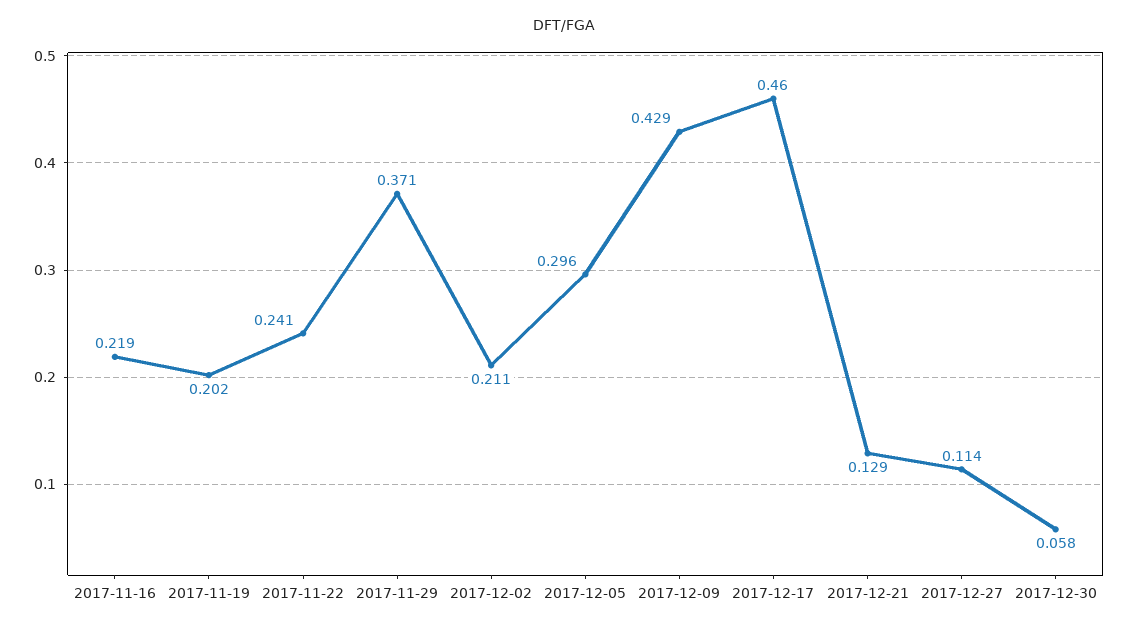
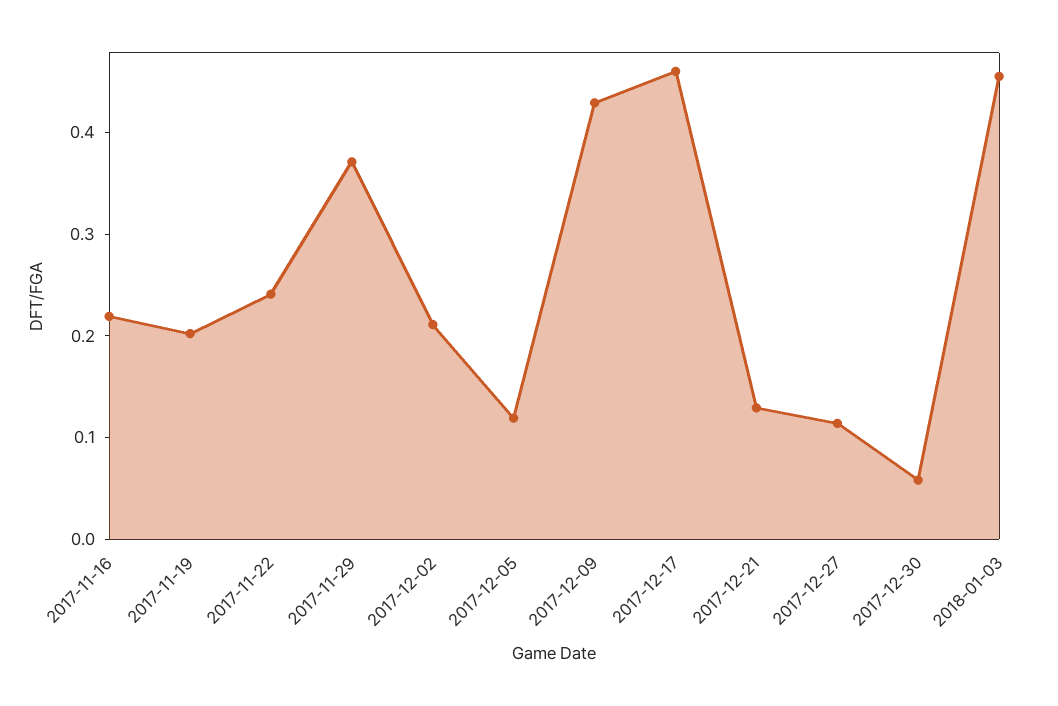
2017-12-05: 0.296 -> 0.12
2018-01-03: none -> 0.46

